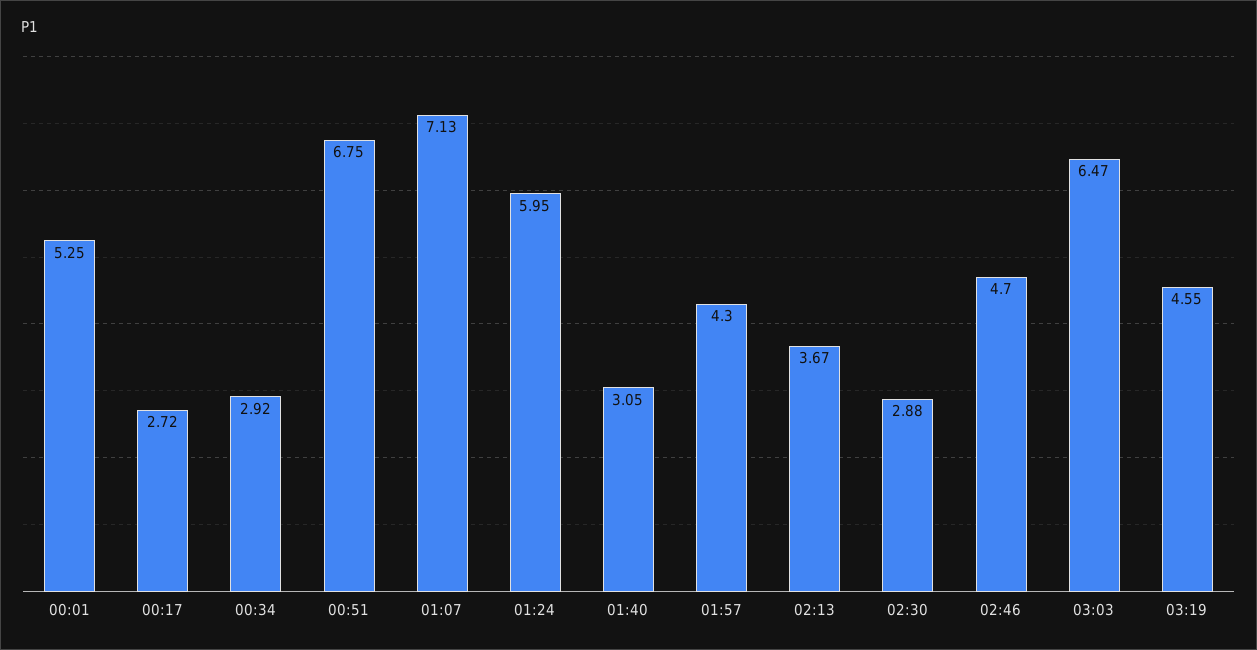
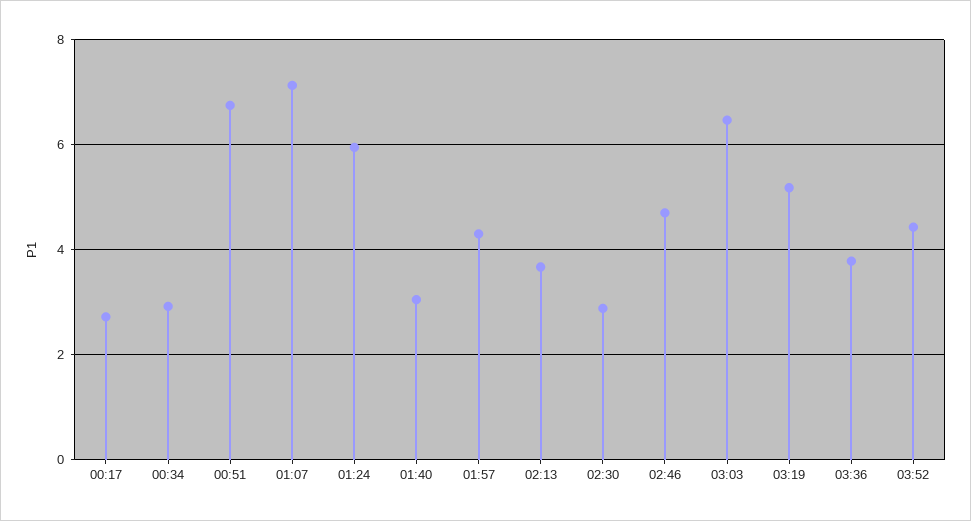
00:01: 5.25 -> none
03:19: 4.55 -> 5.2
03:36: none -> 3.8
03:52: none -> 4.4

